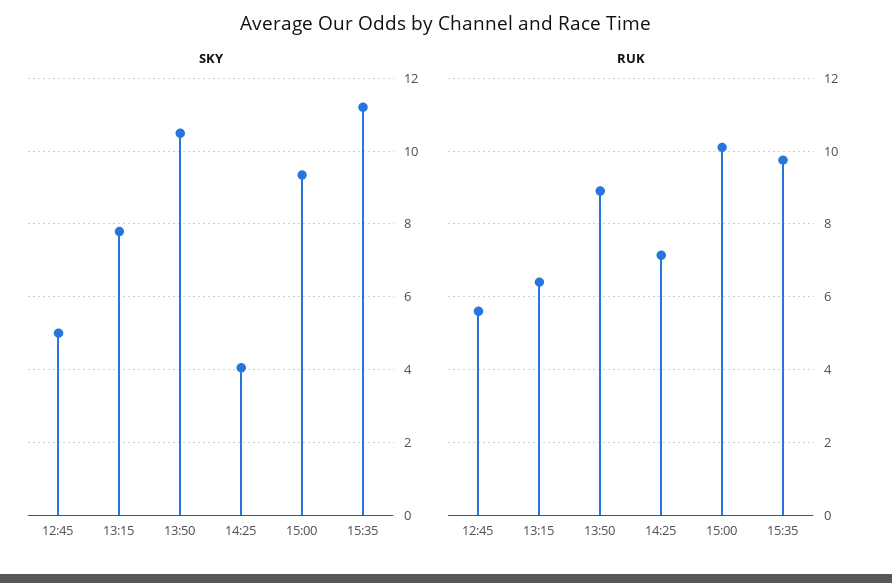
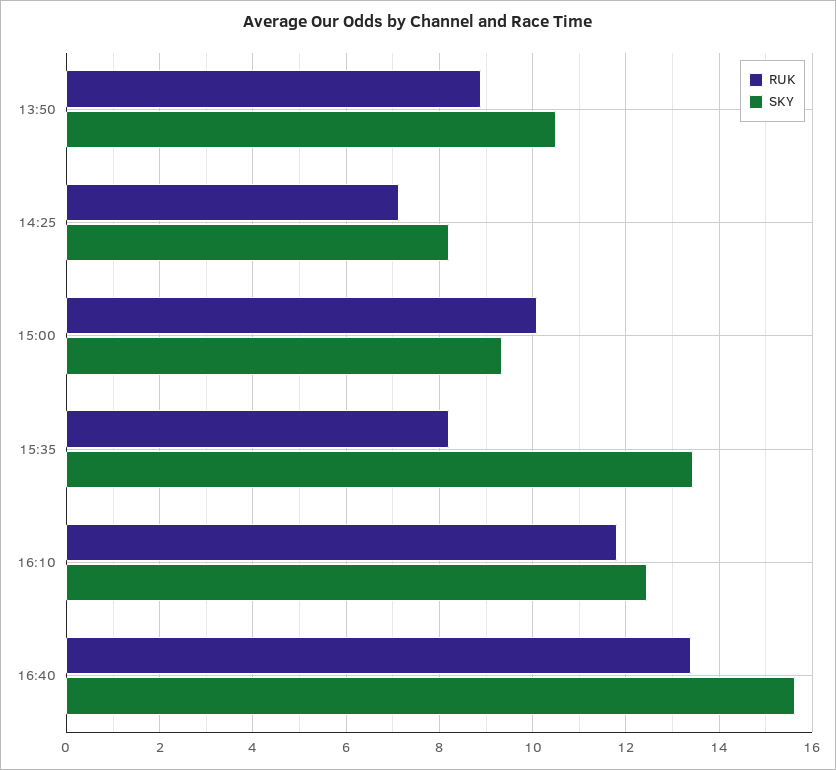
SKY, 12:45: 5 -> none
SKY, 13:15: 7.8 -> none
SKY, 14:25: 4 -> 8.2
SKY, 15:35: 11.2 -> 13.4
RUK, 12:45: 5.6 -> none
RUK, 13:15: 6.4 -> none
RUK, 15:35: 9.8 -> 8.2
RUK, 16:10: none -> 11.8
SKY, 16:10: none -> 12.4
RUK, 16:40: none -> 13.4
SKY, 16:40: none -> 15.6

